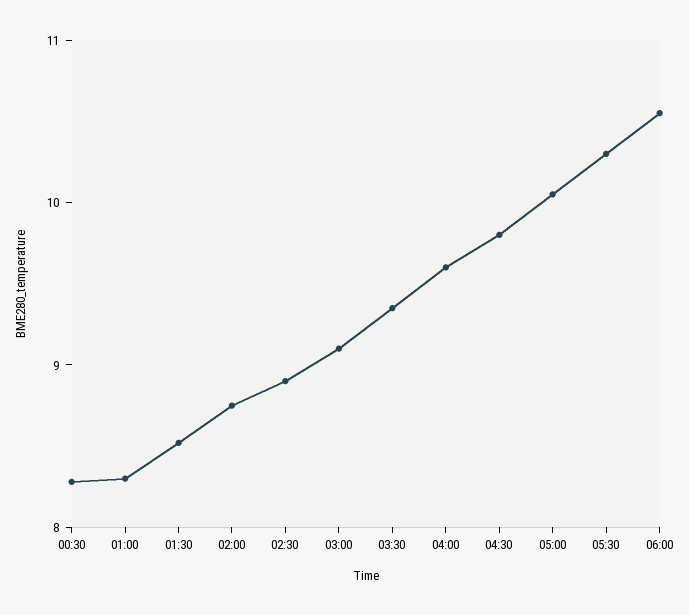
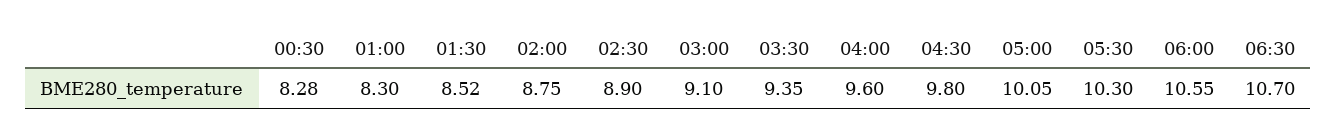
06:30: none -> 10.7

